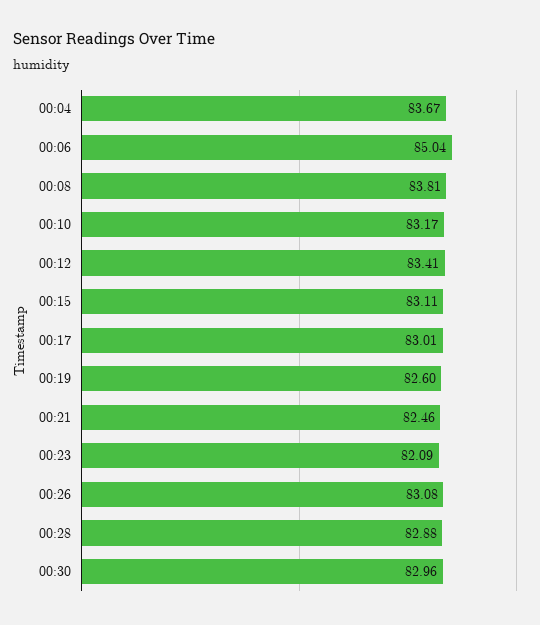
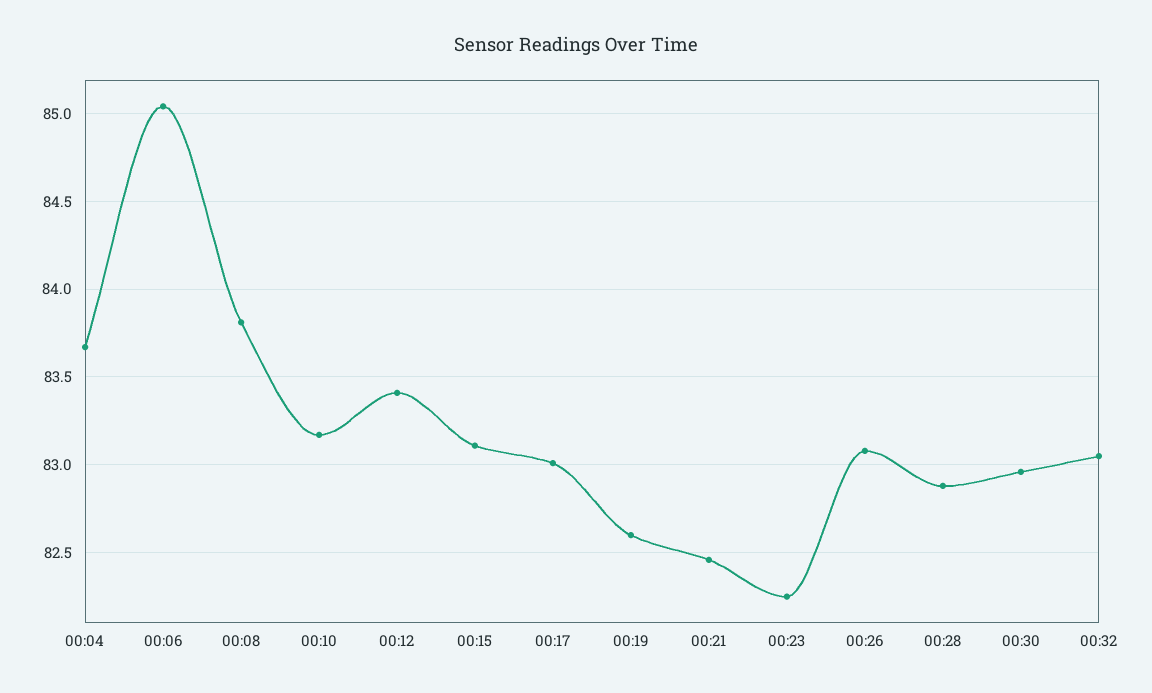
00:23: 82.09 -> 82.25
00:32: none -> 83.05

